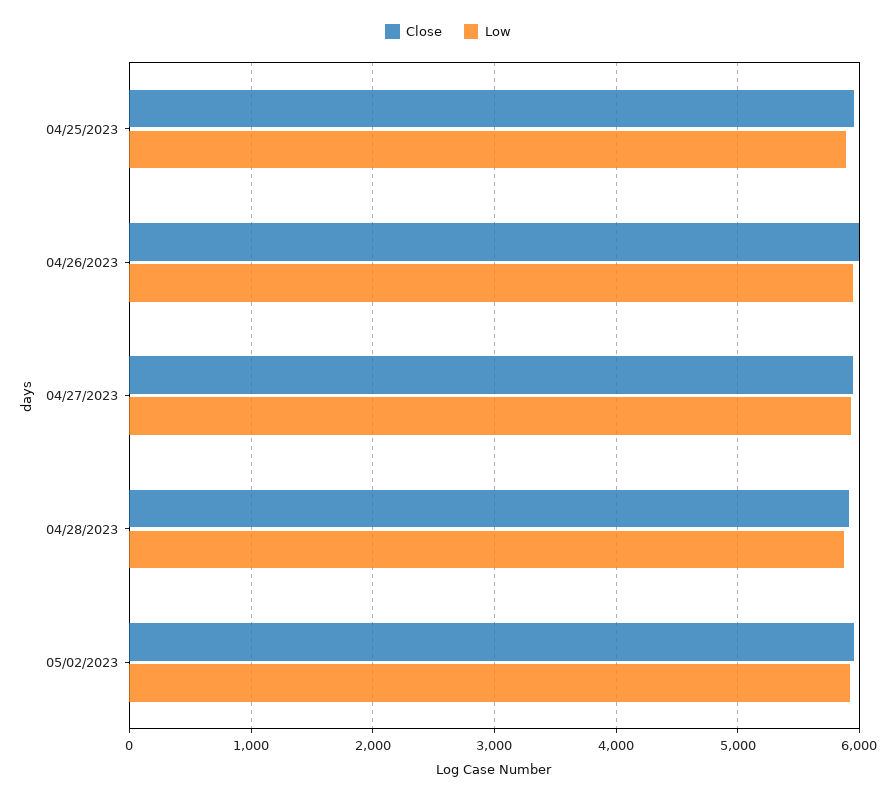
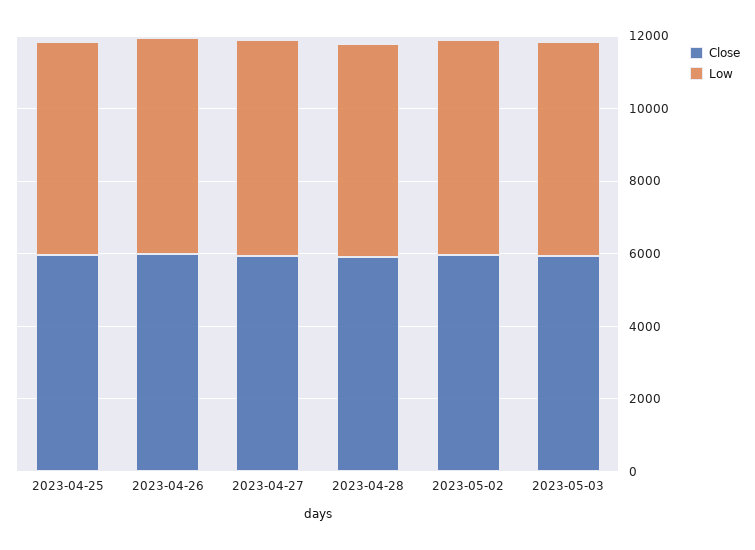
Close, 2023-05-03: none -> 6000
Low, 2023-05-03: none -> 6000

